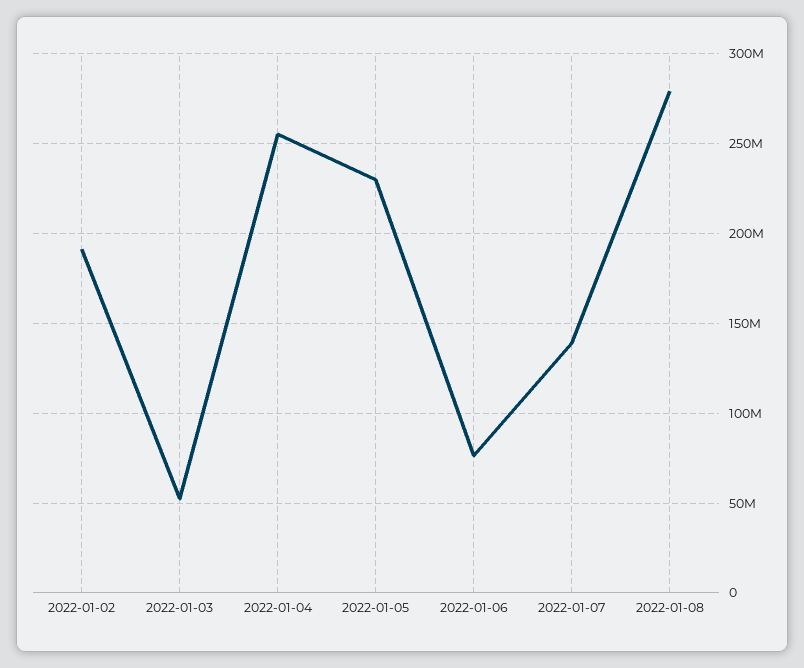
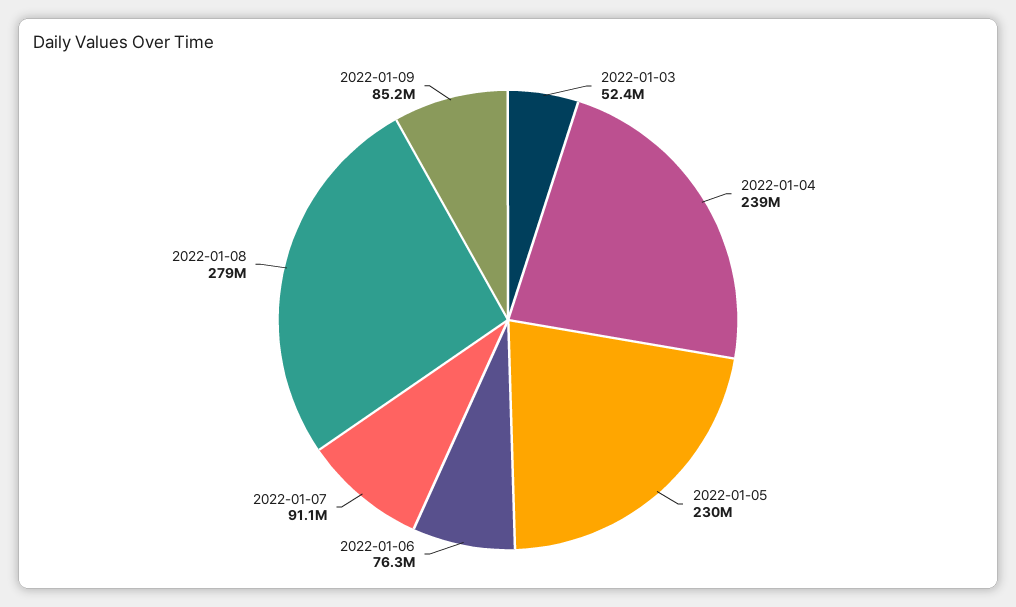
2022-01-02: 190000000 -> none
2022-01-04: 255000000 -> 239000000
2022-01-07: 140000000 -> 91100000
2022-01-09: none -> 85200000

